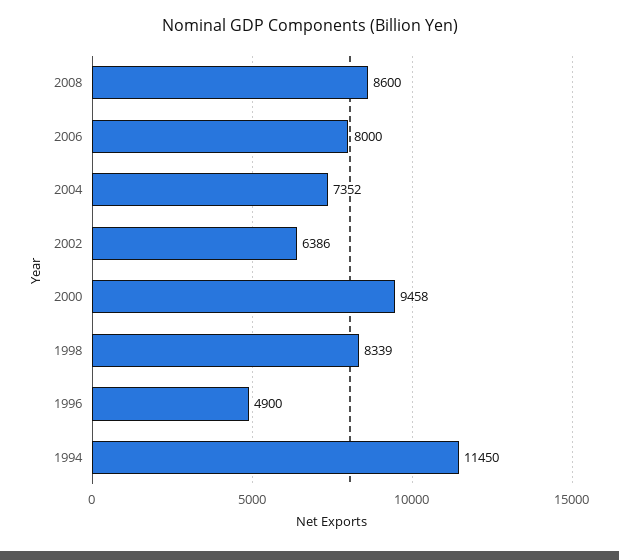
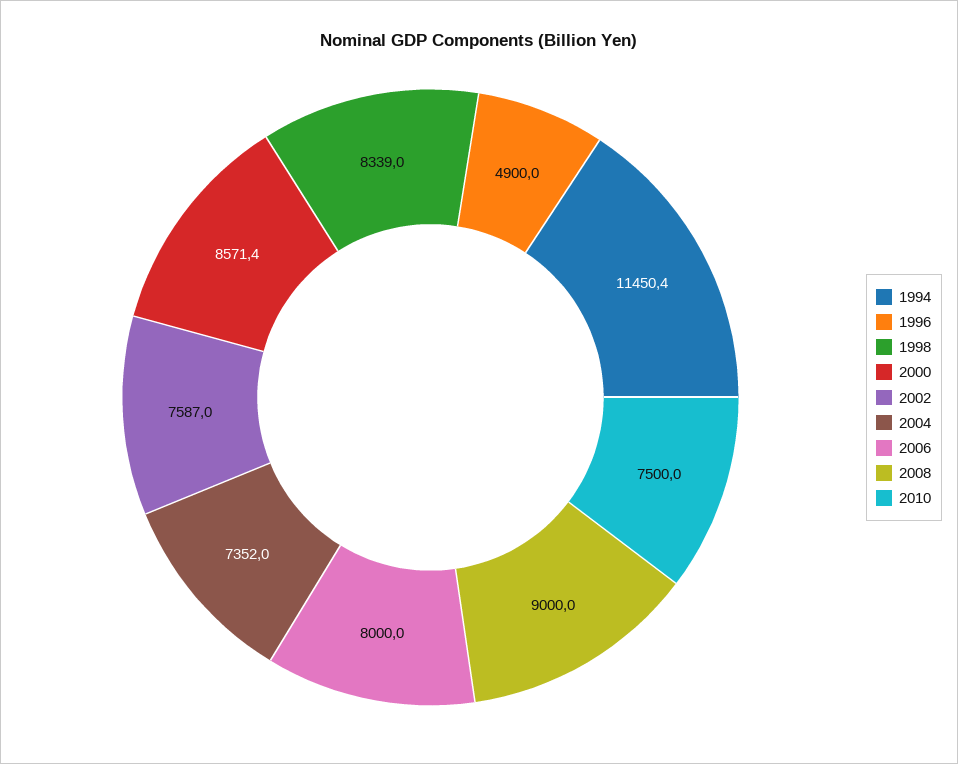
2008: 8600 -> 9000
2002: 6386 -> 7587
2000: 9458 -> 8571.4
2010: none -> 7500

